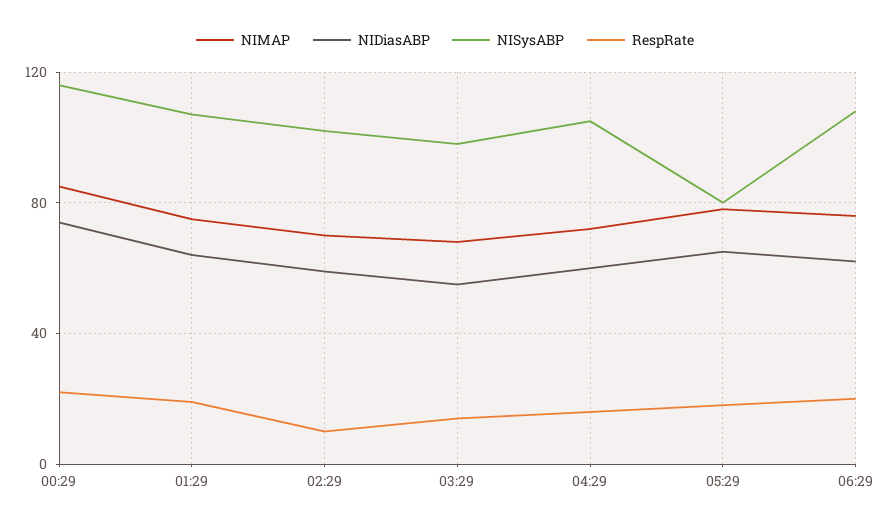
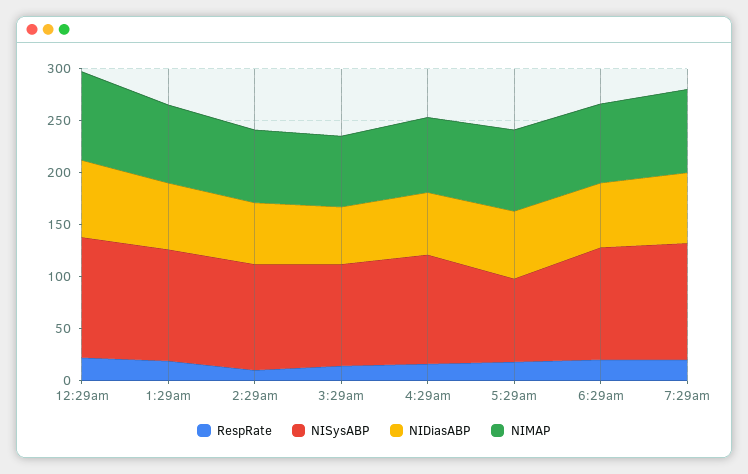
RespRate, 7:29am: none -> 20
NISysABP, 7:29am: none -> 110
NIDiasABP, 7:29am: none -> 70
NIMAP, 7:29am: none -> 80

